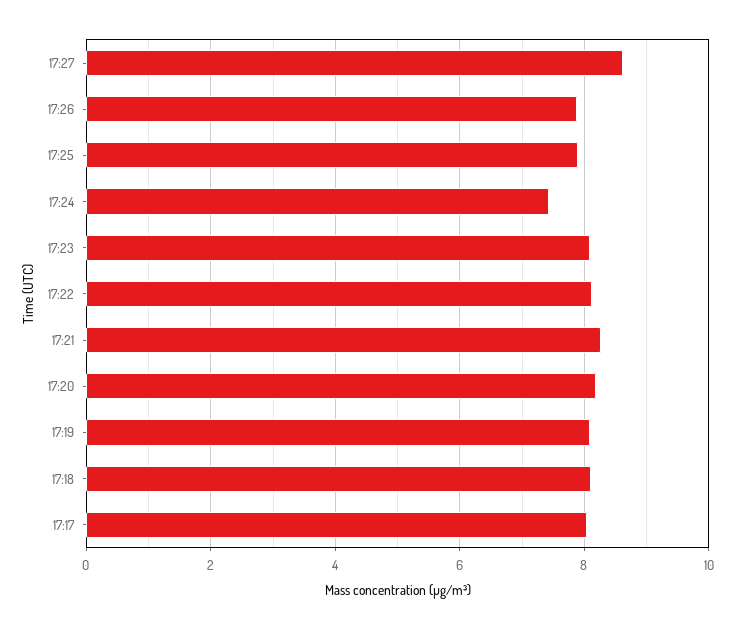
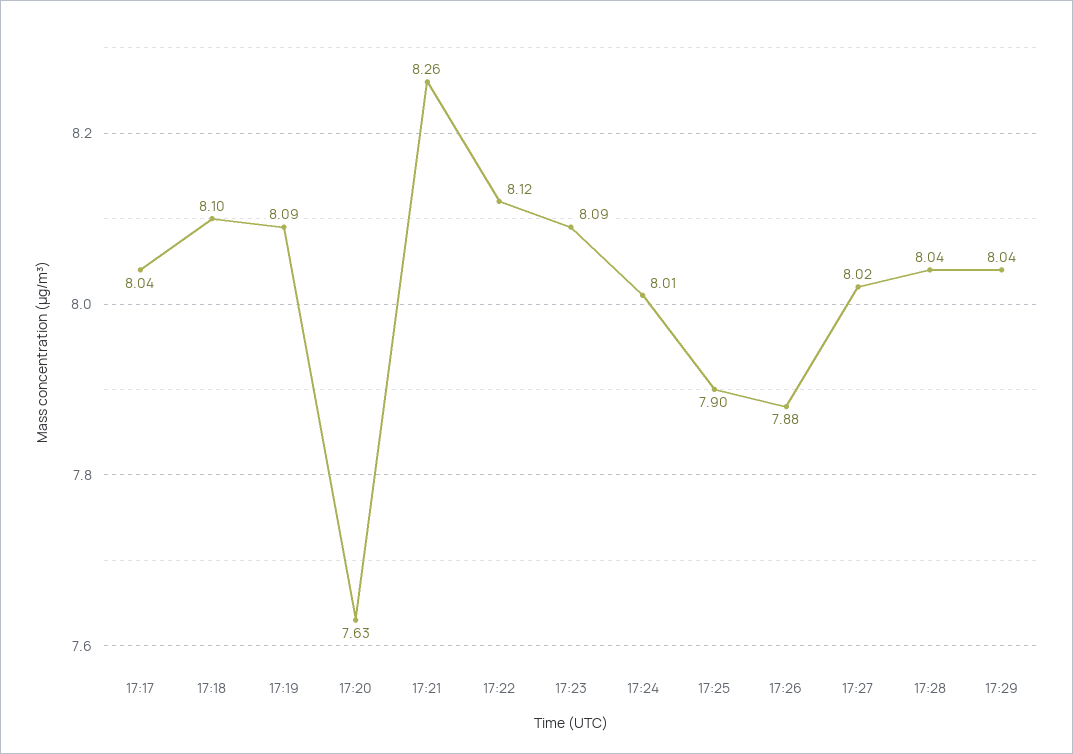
17:27: 8.6 -> 8.02
17:24: 7.4 -> 8.01
17:20: 8.2 -> 7.63
17:28: none -> 8.04
17:29: none -> 8.04

